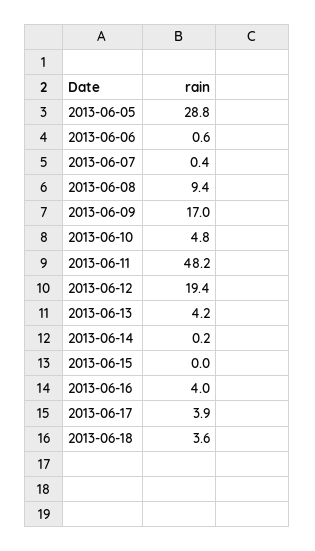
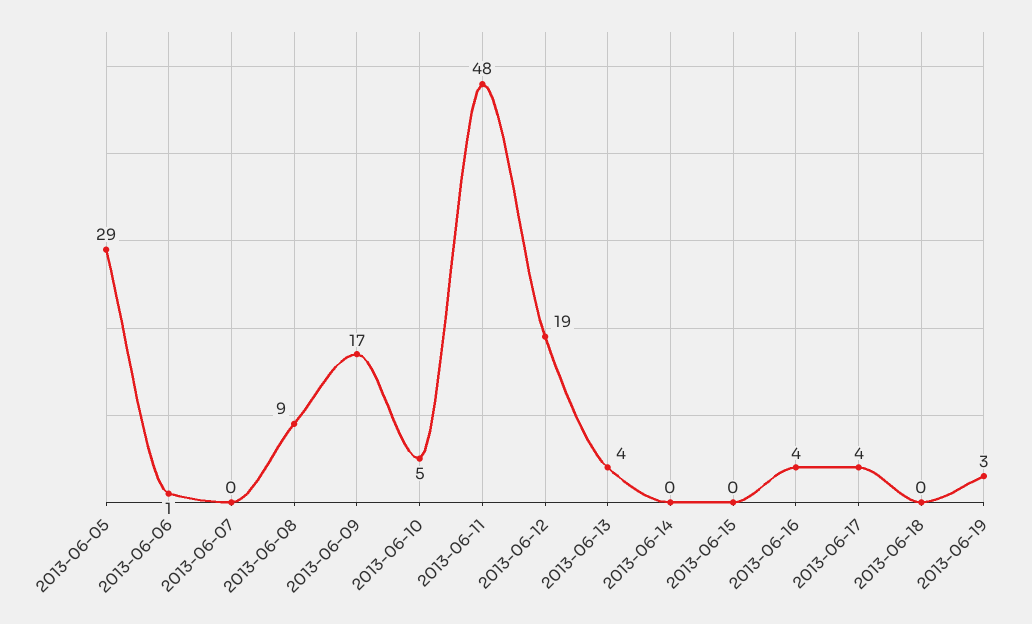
2013-06-18: 3.6 -> 0
2013-06-19: none -> 3

